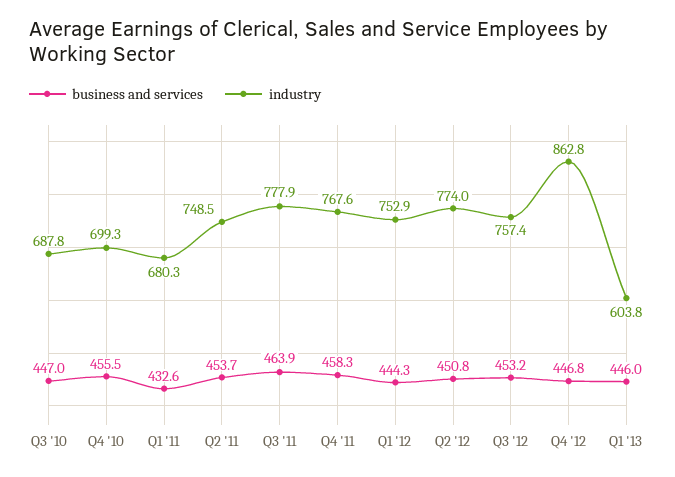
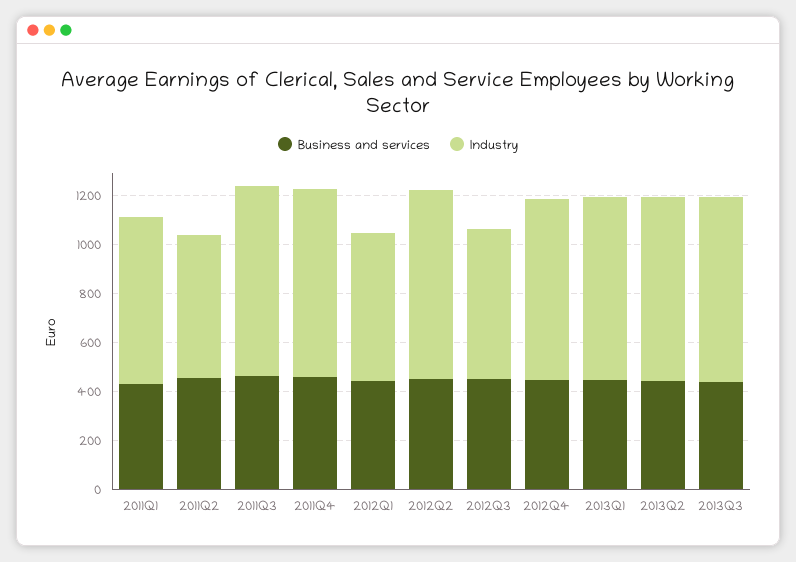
business and services, Q3 '10: 447 -> none
industry, Q3 '10: 687.8 -> none
business and services, Q4 '10: 455.5 -> none
industry, Q4 '10: 699.3 -> none
industry, Q2 '11: 748.5 -> 600
industry, Q1 '12: 752.9 -> 600
industry, Q3 '12: 757.4 -> 600
industry, Q4 '12: 862.8 -> 750
industry, Q1 '13: 603.8 -> 750
business and services, 2013Q2: none -> 450
industry, 2013Q2: none -> 750
business and services, 2013Q3: none -> 450
industry, 2013Q3: none -> 750

